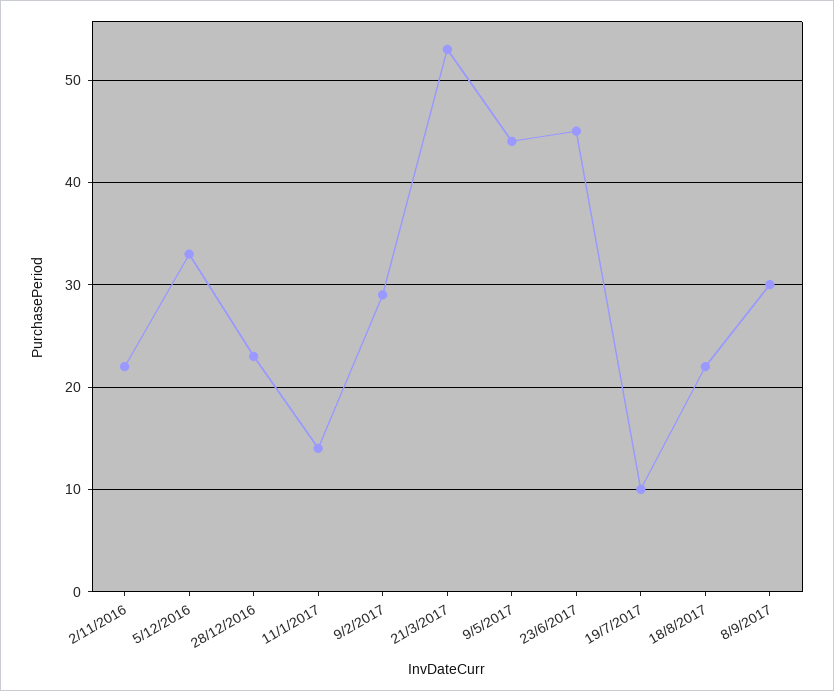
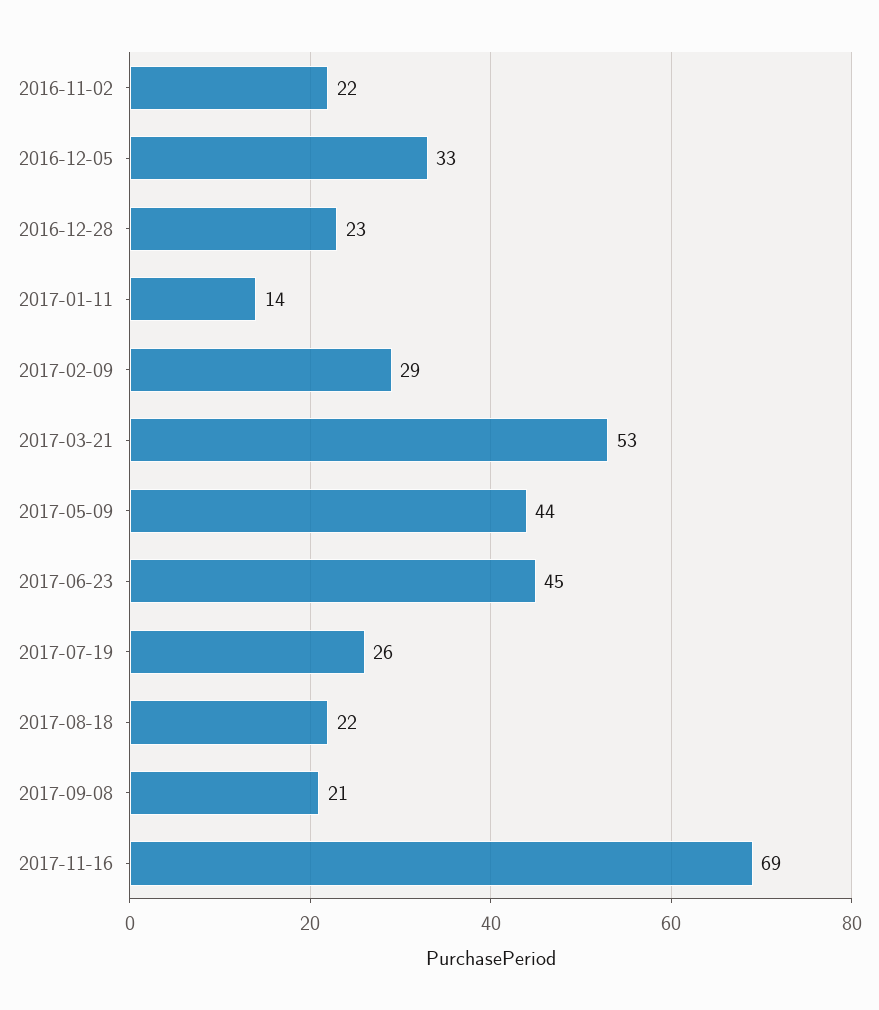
19/7/2017: 10 -> 26
8/9/2017: 30 -> 21
2017-11-16: none -> 69

